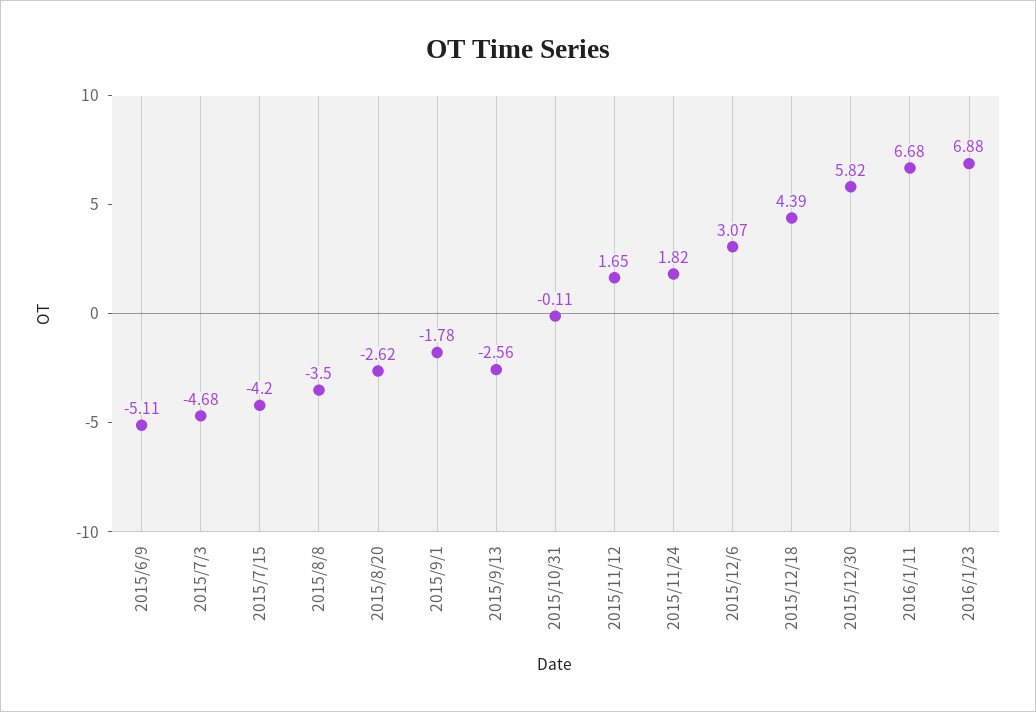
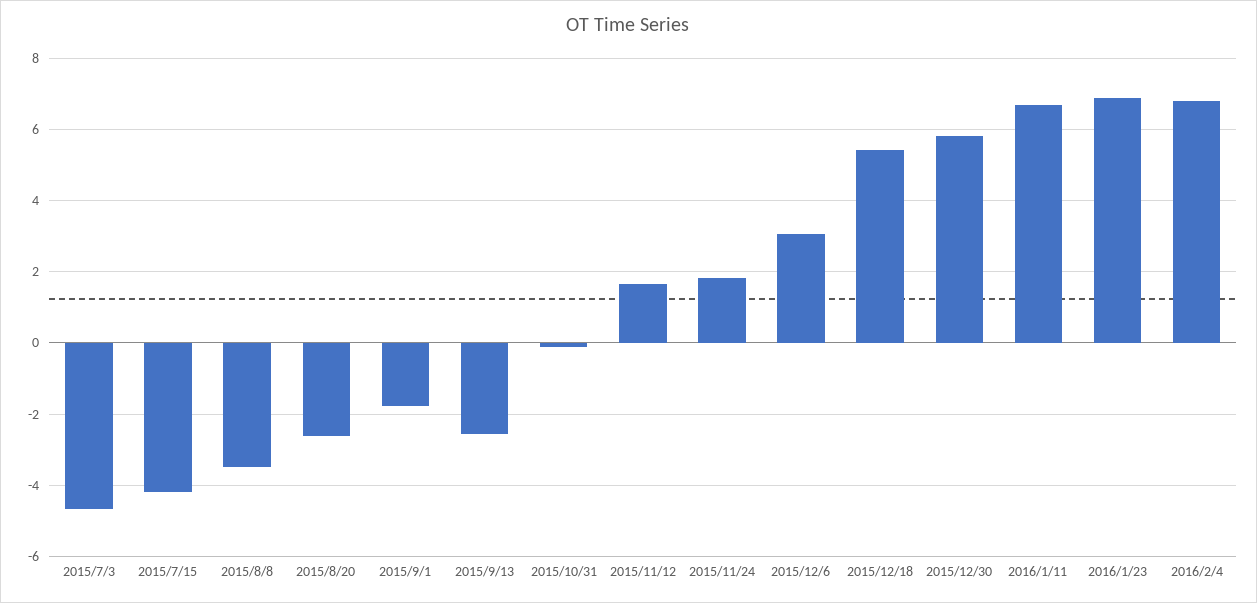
2015/6/9: -5.11 -> none
2015/12/18: 4.39 -> 5.4
2016/2/4: none -> 6.8

